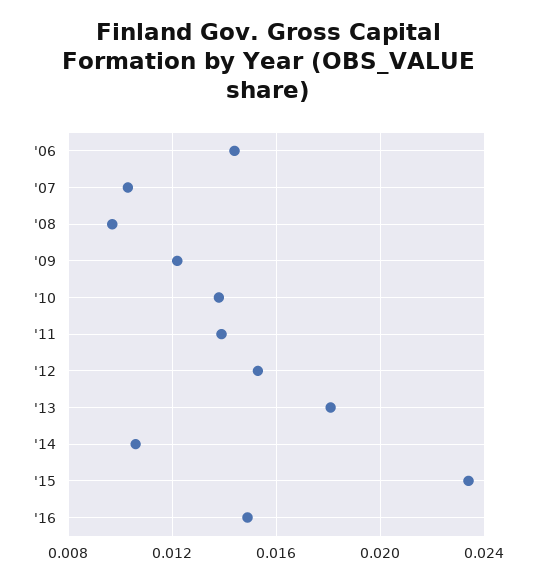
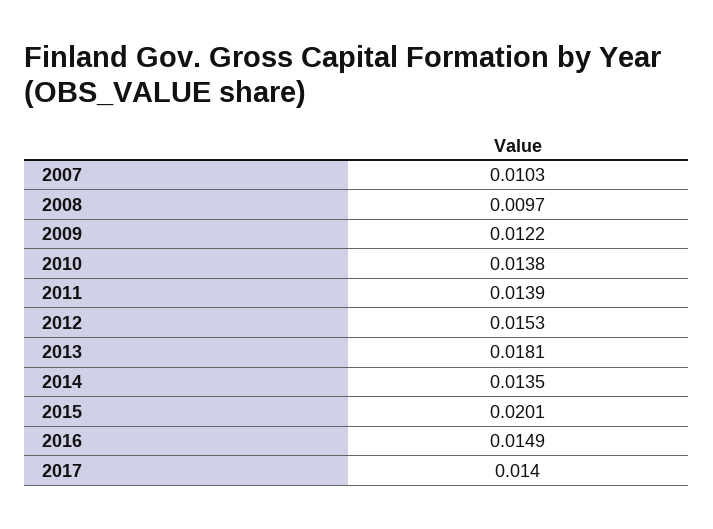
'06: 0.0145 -> none
'14: 0.0105 -> 0.0135
'15: 0.0235 -> 0.0201
2017: none -> 0.014

